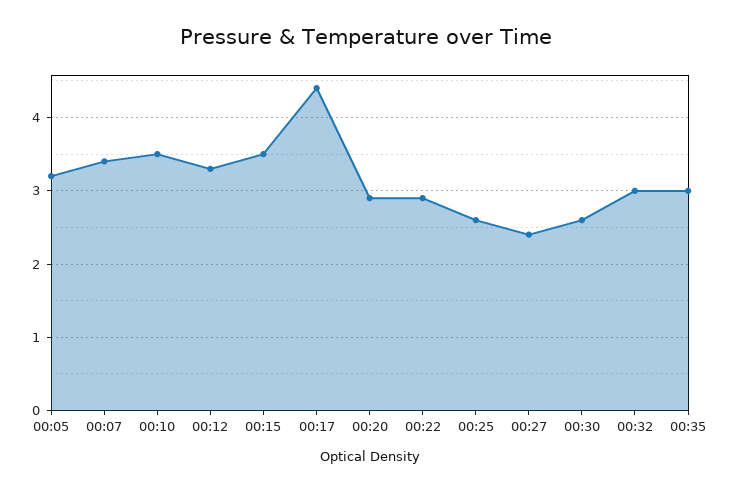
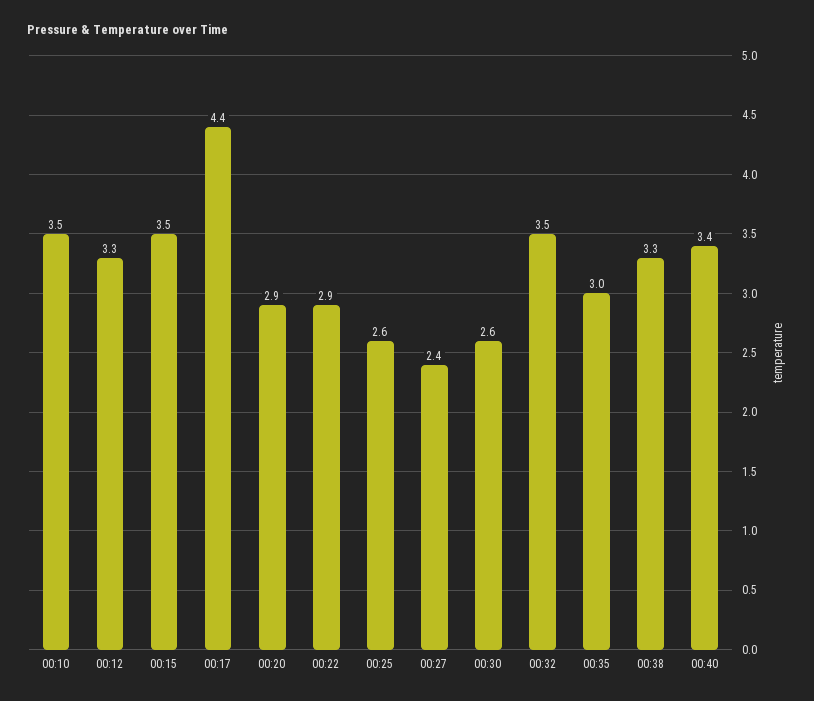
00:05: 3.2 -> none
00:07: 3.4 -> none
00:32: 3 -> 3.5
00:38: none -> 3.3
00:40: none -> 3.4

